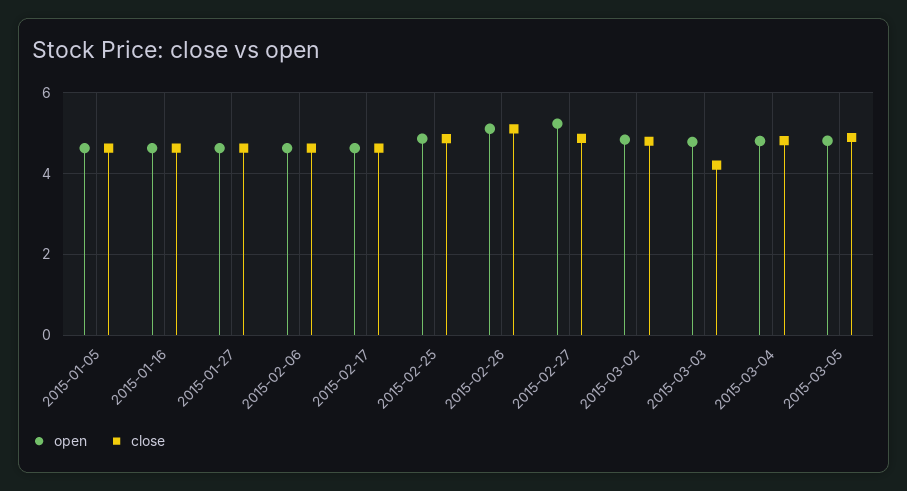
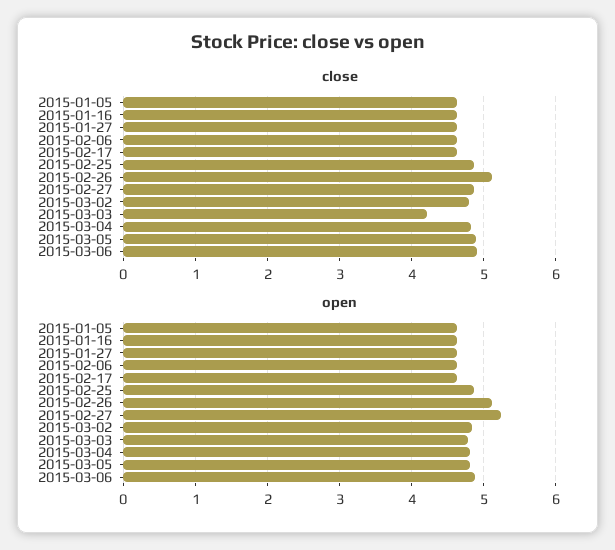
close, 2015-03-06: none -> 4.9
open, 2015-03-06: none -> 4.9

